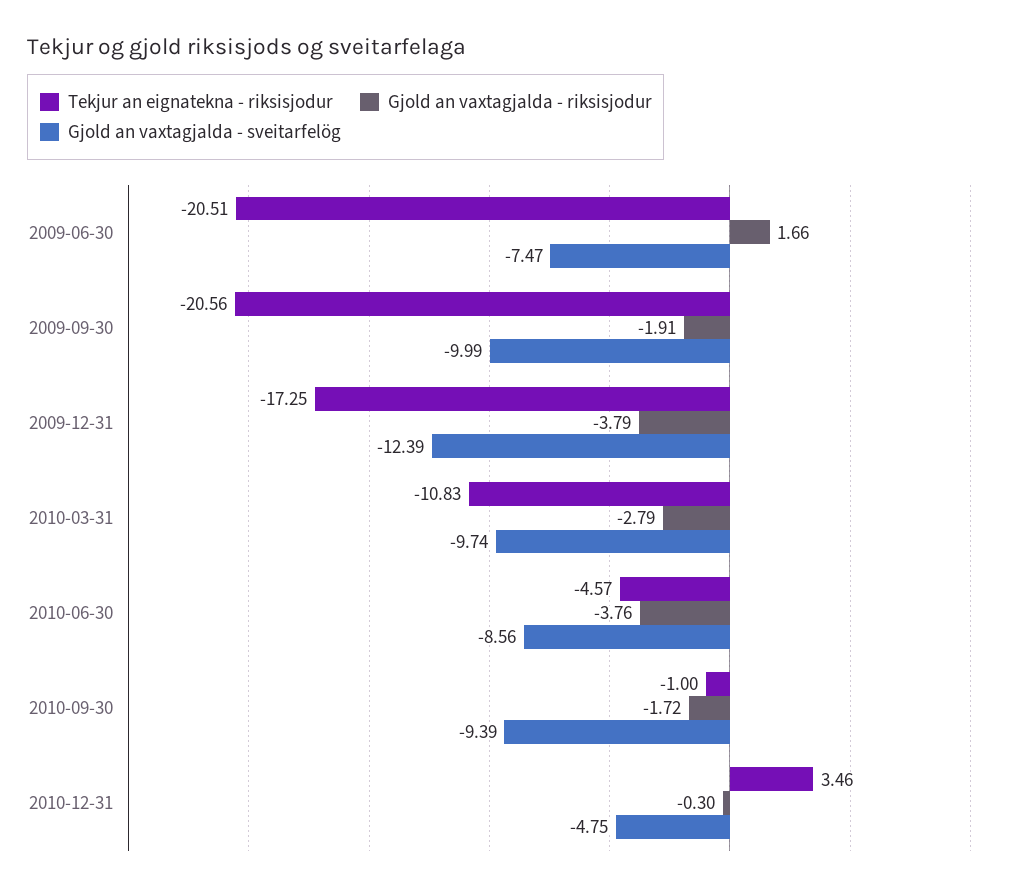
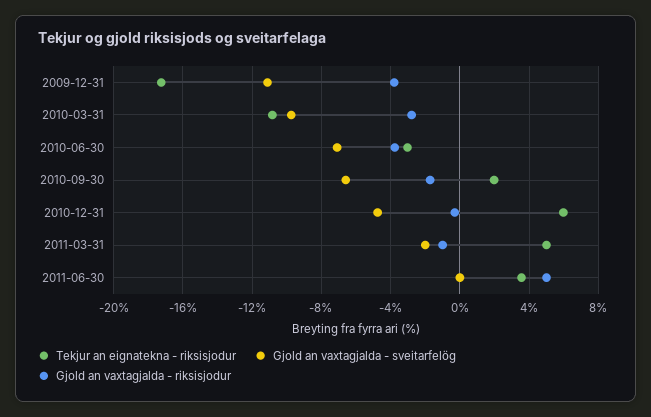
Tekjur an eignatekna - riksisjodur, 2009-06-30: -20.51 -> none
Gjold an vaxtagjalda - riksisjodur, 2009-06-30: 1.66 -> none
Gjold an vaxtagjalda - sveitarfelög, 2009-06-30: -7.47 -> none
Tekjur an eignatekna - riksisjodur, 2009-09-30: -20.56 -> none
Gjold an vaxtagjalda - riksisjodur, 2009-09-30: -1.91 -> none
Gjold an vaxtagjalda - sveitarfelög, 2009-09-30: -9.99 -> none
Gjold an vaxtagjalda - sveitarfelög, 2009-12-31: -12.39 -> -11
Tekjur an eignatekna - riksisjodur, 2010-06-30: -4.57 -> -3
Gjold an vaxtagjalda - sveitarfelög, 2010-06-30: -8.56 -> -7
Tekjur an eignatekna - riksisjodur, 2010-09-30: -1 -> 2
Gjold an vaxtagjalda - sveitarfelög, 2010-09-30: -9.39 -> -6.5
Tekjur an eignatekna - riksisjodur, 2010-12-31: 3.46 -> 6
Tekjur an eignatekna - riksisjodur, 2011-03-31: none -> 5
Gjold an vaxtagjalda - sveitarfelög, 2011-03-31: none -> -2
Gjold an vaxtagjalda - riksisjodur, 2011-03-31: none -> -1
Tekjur an eignatekna - riksisjodur, 2011-06-30: none -> 3.5
Gjold an vaxtagjalda - sveitarfelög, 2011-06-30: none -> 0
Gjold an vaxtagjalda - riksisjodur, 2011-06-30: none -> 5

